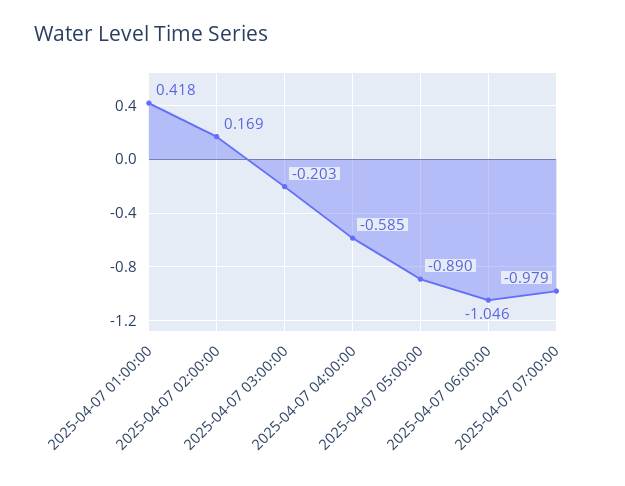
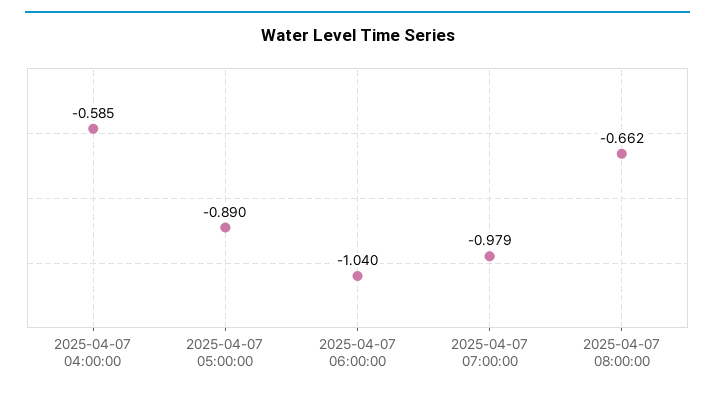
2025-04-07 01:00:00: 0.418 -> none
2025-04-07 02:00:00: 0.169 -> none
2025-04-07 03:00:00: -0.203 -> none
2025-04-07 06:00:00: -1.046 -> -1.04
2025-04-07 08:00:00: none -> -0.662

